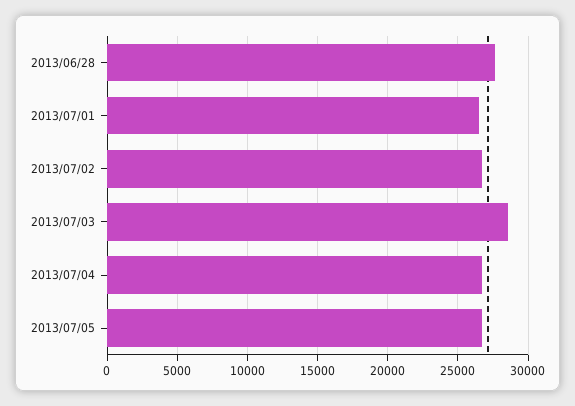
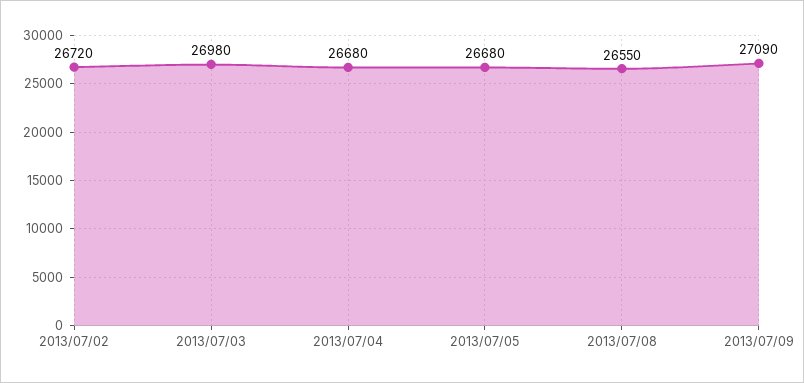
2013/06/28: 27500 -> none
2013/07/01: 26500 -> none
2013/07/03: 28500 -> 26980
2013/07/08: none -> 26550
2013/07/09: none -> 27090

